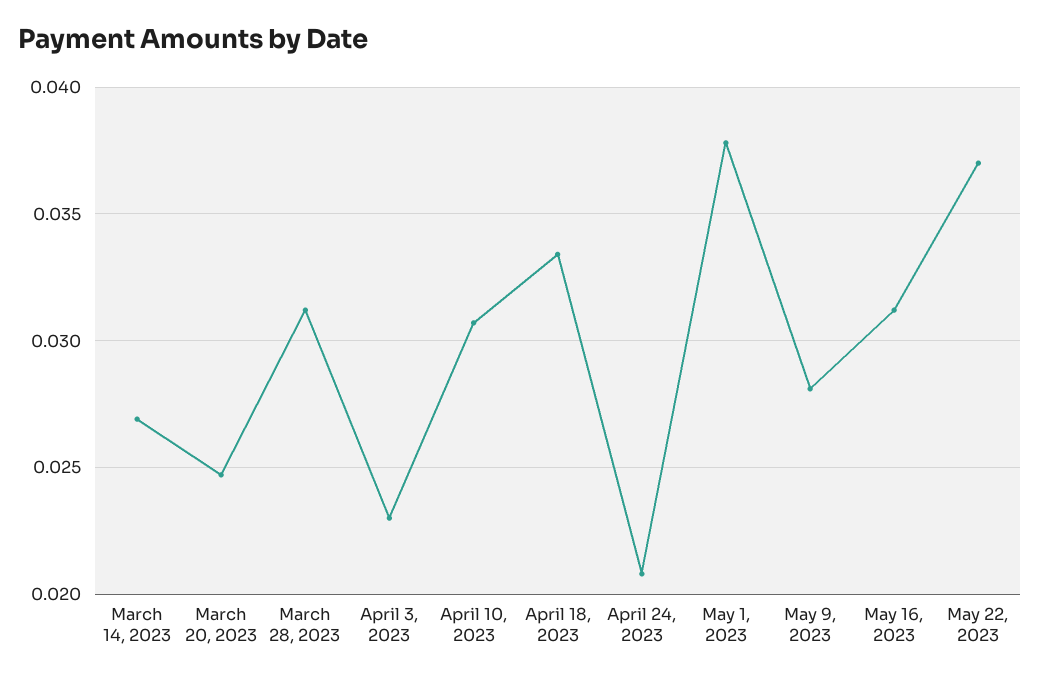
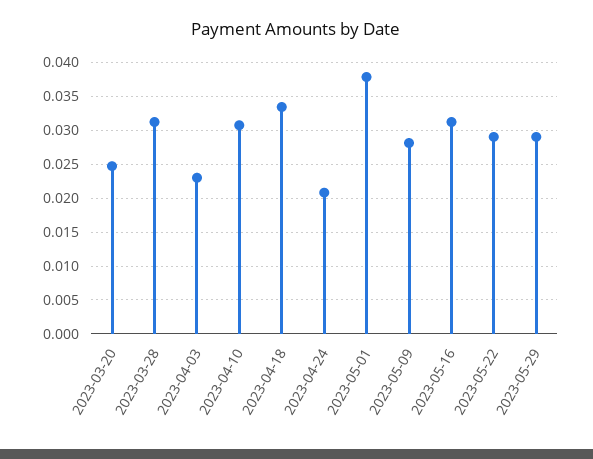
March 14, 2023: 0.027 -> none
May 22, 2023: 0.037 -> 0.029
2023-05-29: none -> 0.029

